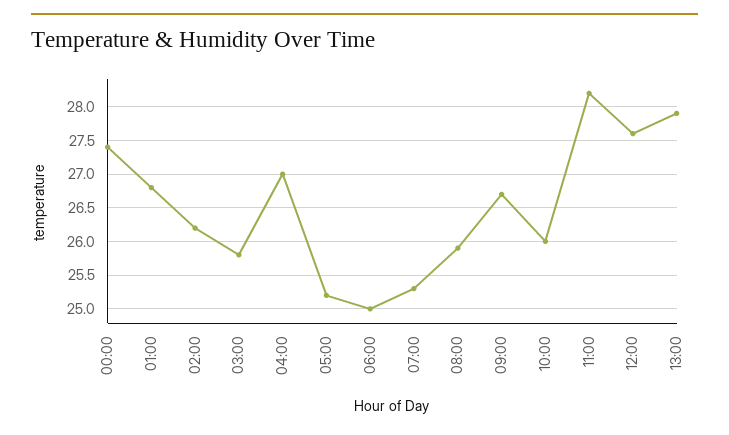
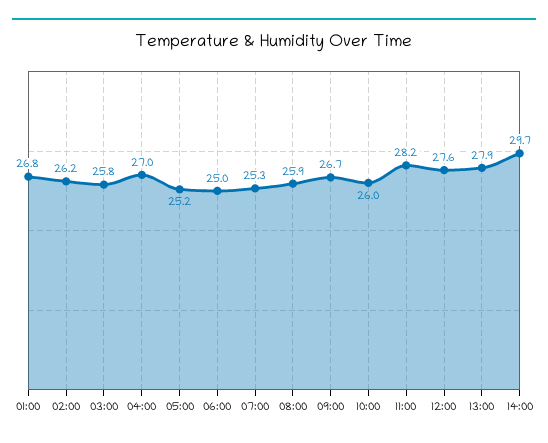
00:00: 27.4 -> none
14:00: none -> 29.7

